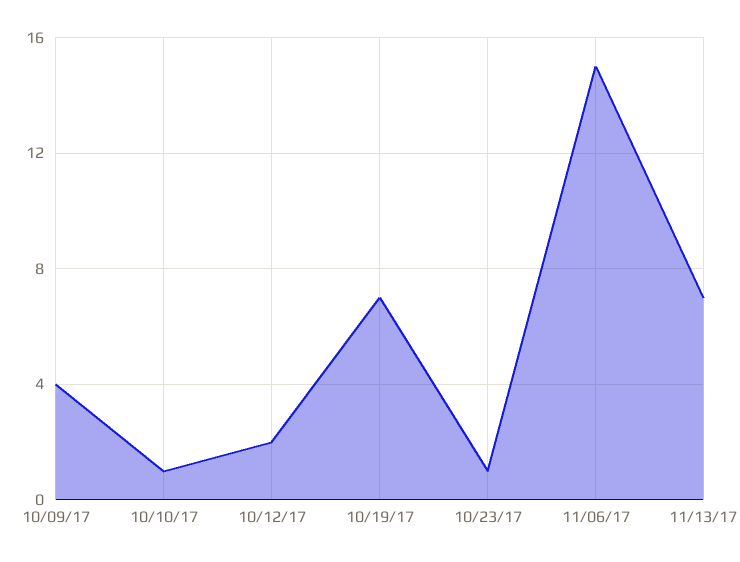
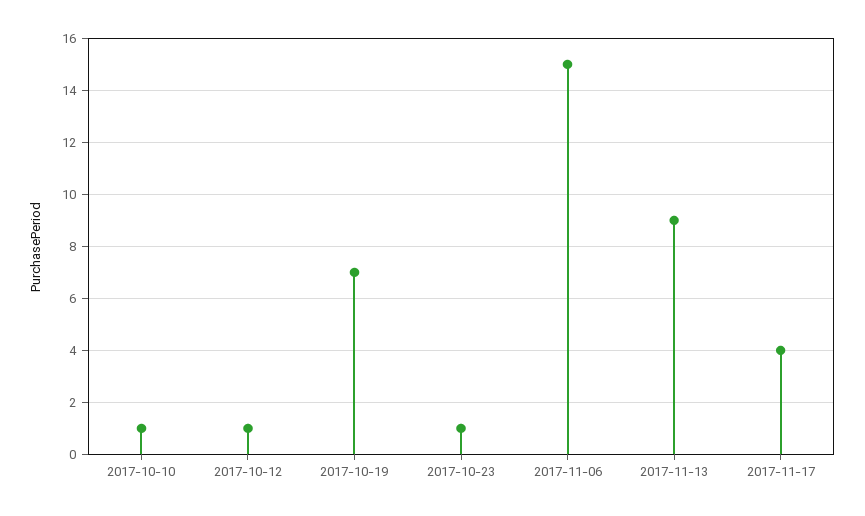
10/09/17: 4 -> none
10/12/17: 2 -> 1
11/13/17: 7 -> 9
2017-11-17: none -> 4

